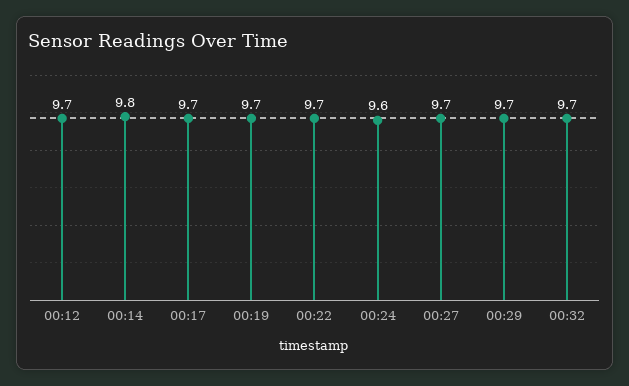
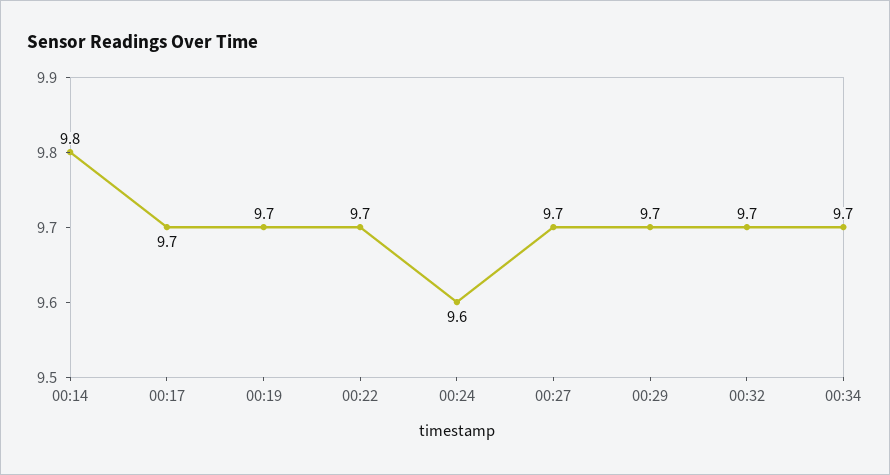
00:12: 9.7 -> none
00:34: none -> 9.7

